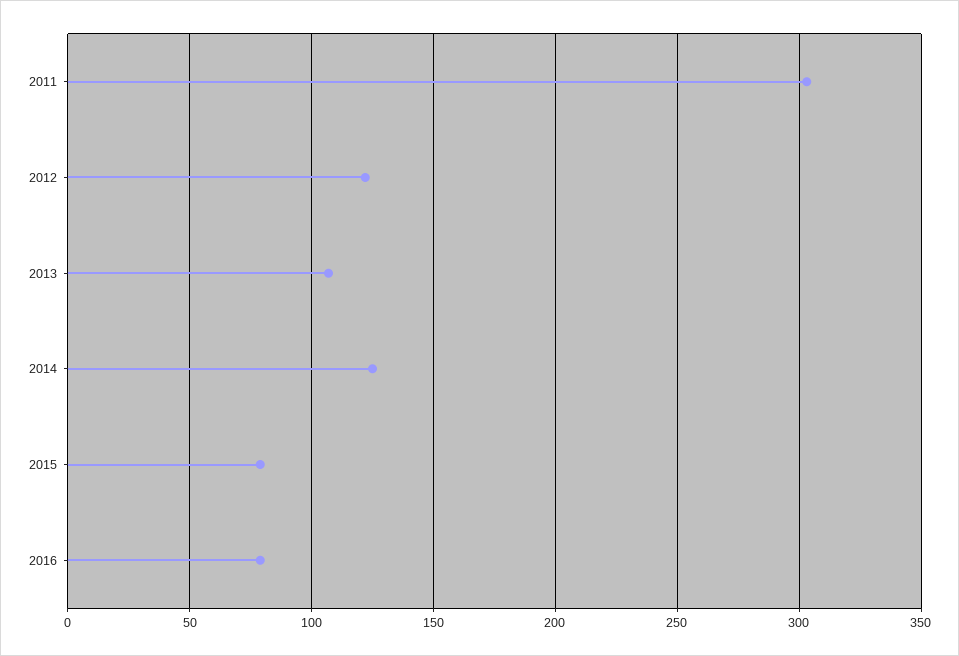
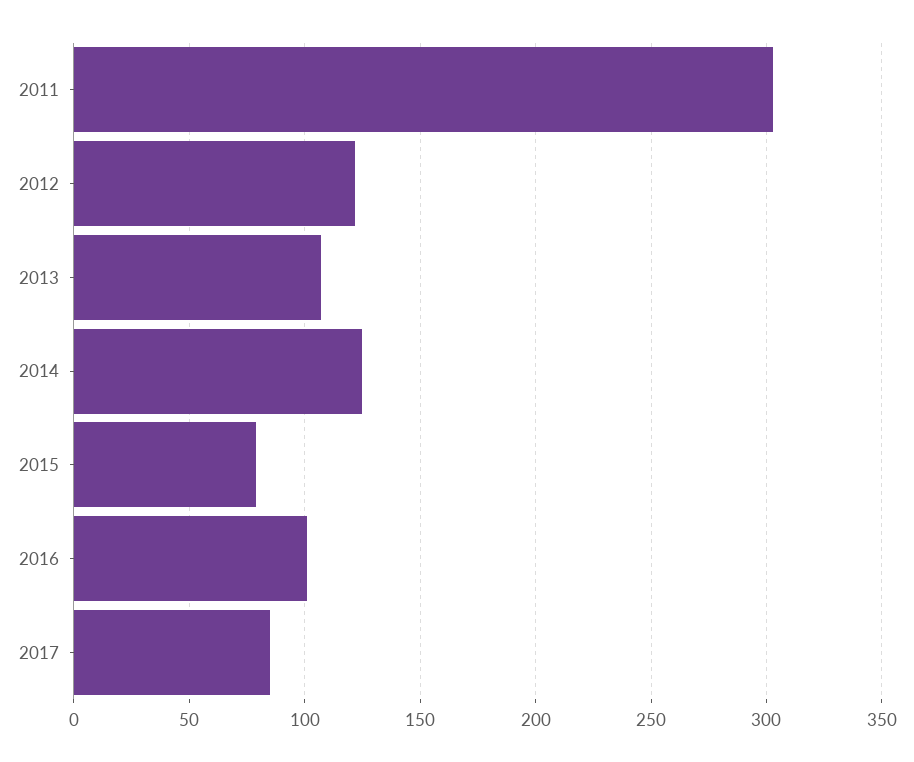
2016: 80 -> 100
2017: none -> 85

